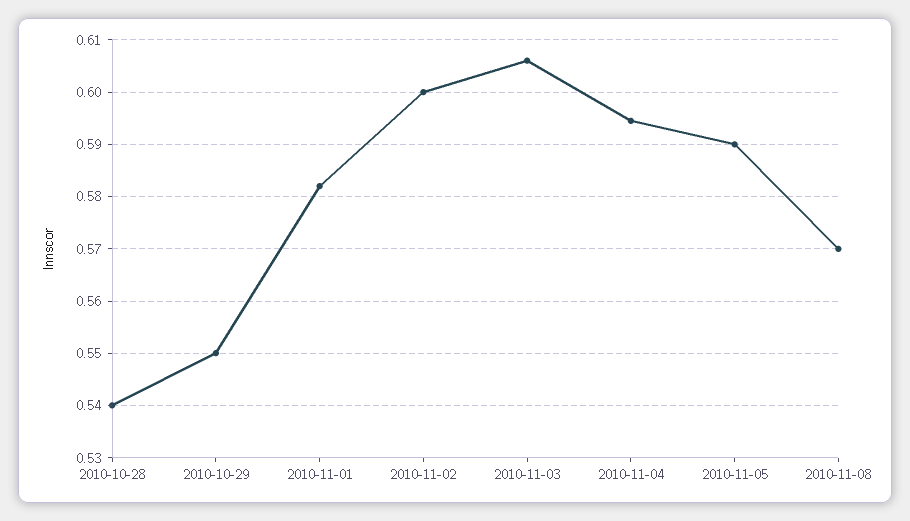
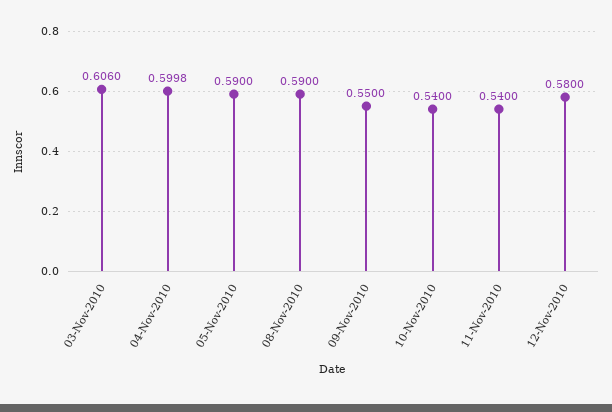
2010-10-28: 0.54 -> none
2010-10-29: 0.55 -> none
2010-11-01: 0.582 -> none
2010-11-02: 0.6 -> none
2010-11-04: 0.594 -> 0.5998
2010-11-08: 0.57 -> 0.59
09-Nov-2010: none -> 0.55
10-Nov-2010: none -> 0.54
11-Nov-2010: none -> 0.54
12-Nov-2010: none -> 0.58

